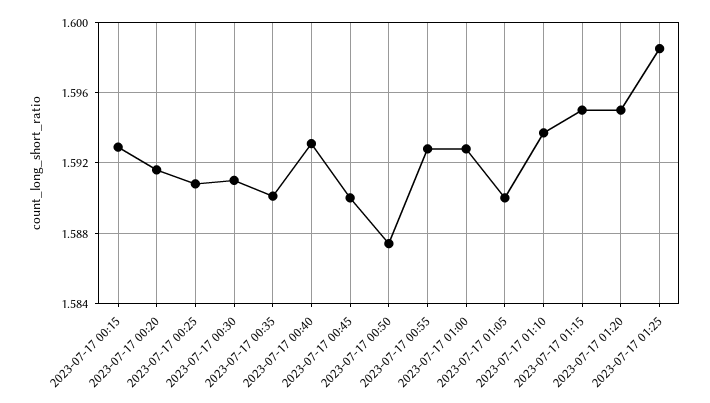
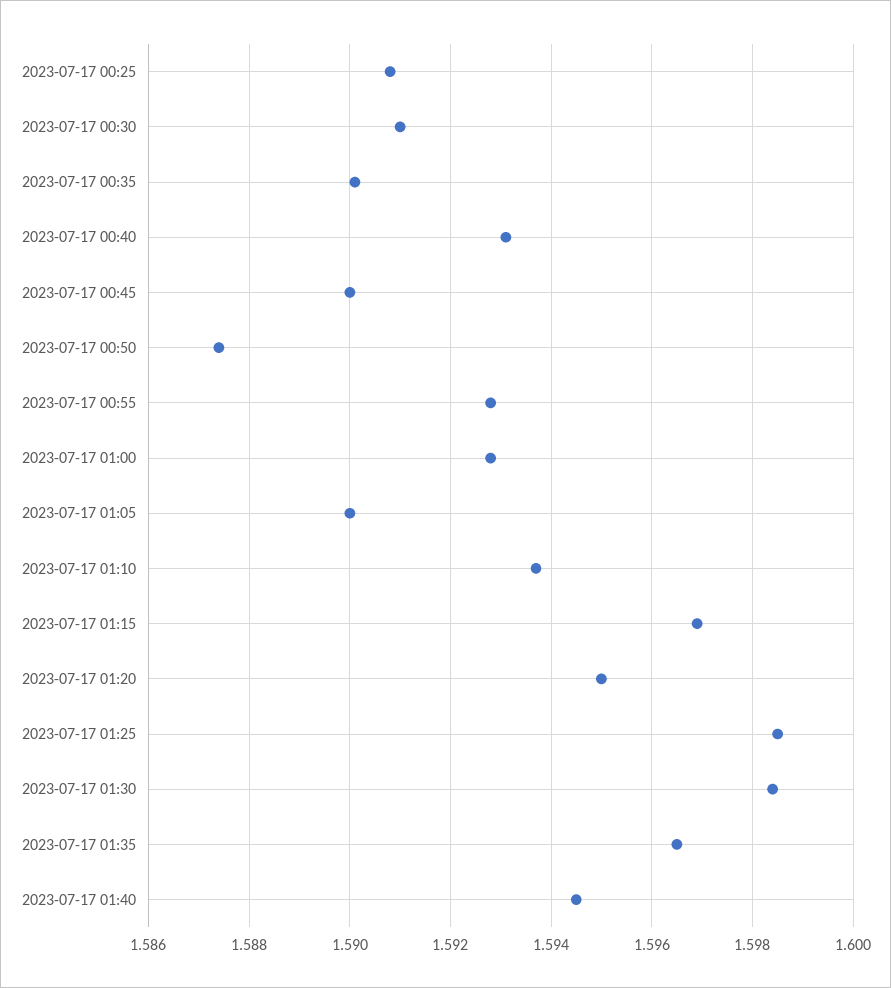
2023-07-17 00:15: 1.593 -> none
2023-07-17 00:20: 1.5915 -> none
2023-07-17 01:15: 1.595 -> 1.597
2023-07-17 01:30: none -> 1.5985
2023-07-17 01:35: none -> 1.5965
2023-07-17 01:40: none -> 1.5945

